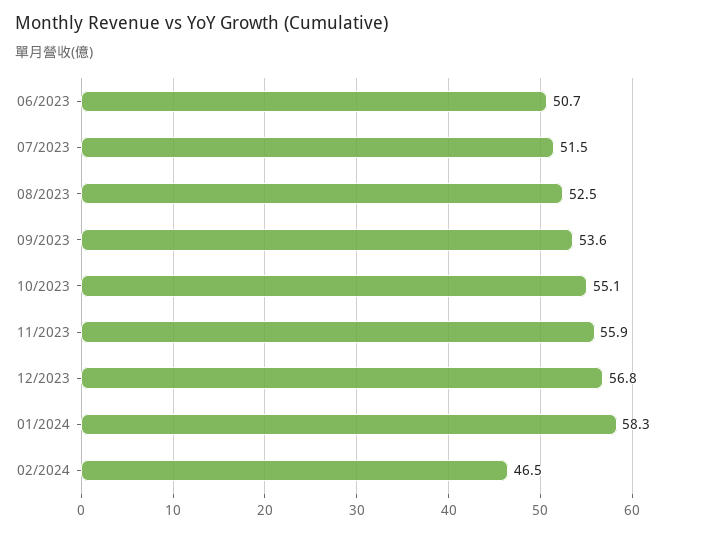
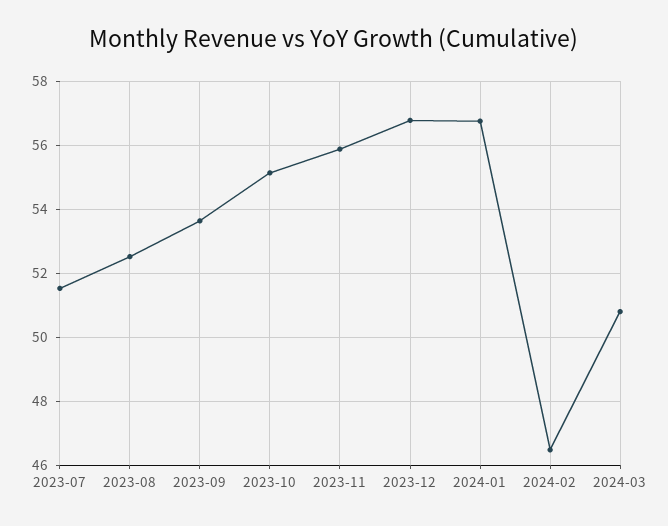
06/2023: 50.7 -> none
01/2024: 58.3 -> 56.8
2024-03: none -> 50.8

